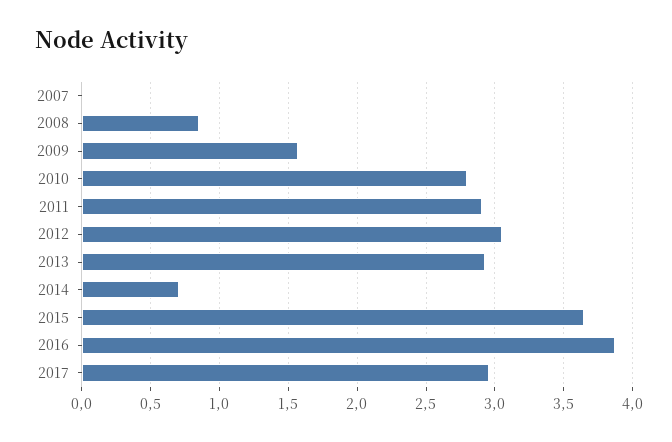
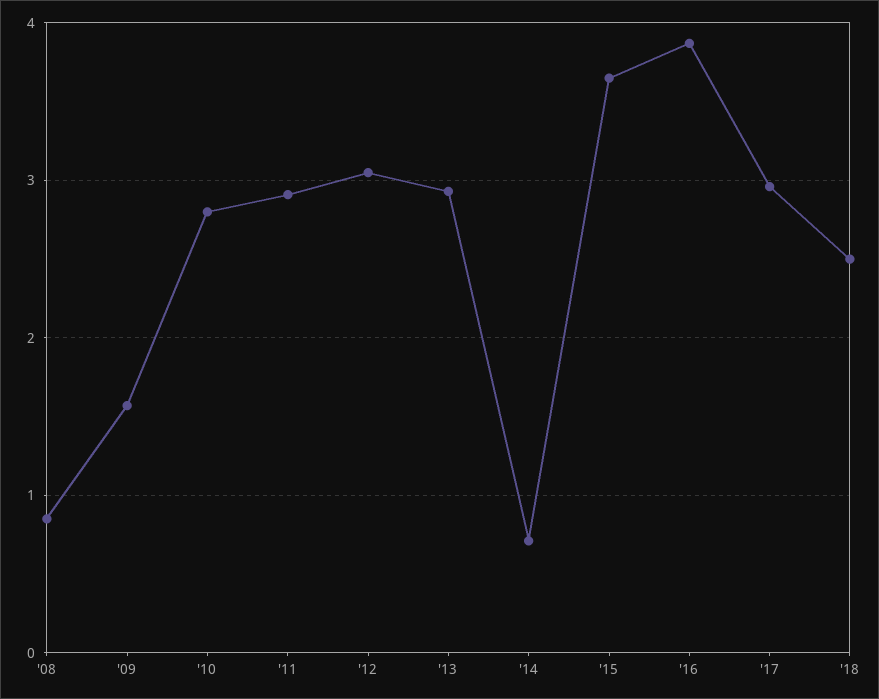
2007: 0 -> none
'18: none -> 2.5

